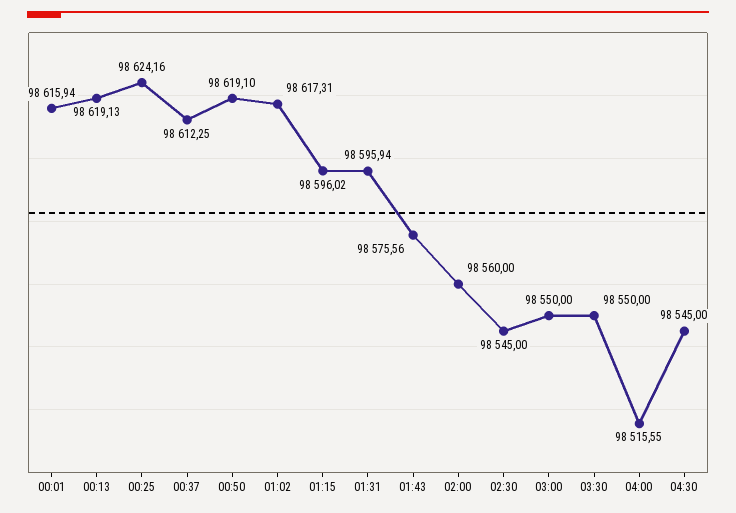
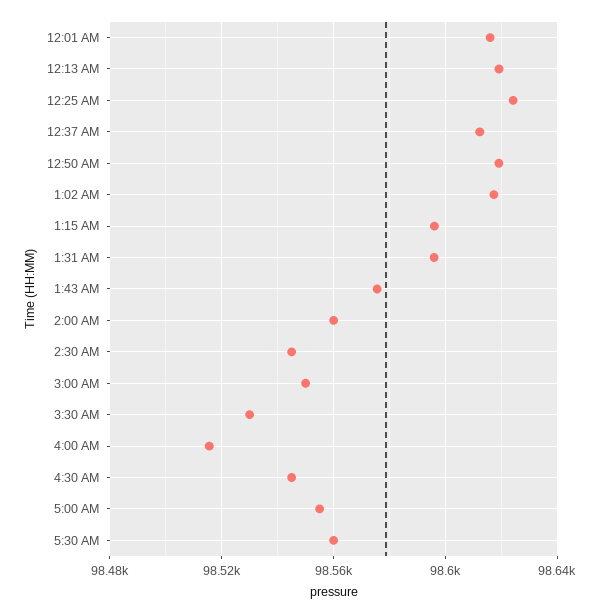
03:30: 98550 -> 98530
5:00 AM: none -> 98555
5:30 AM: none -> 98560

